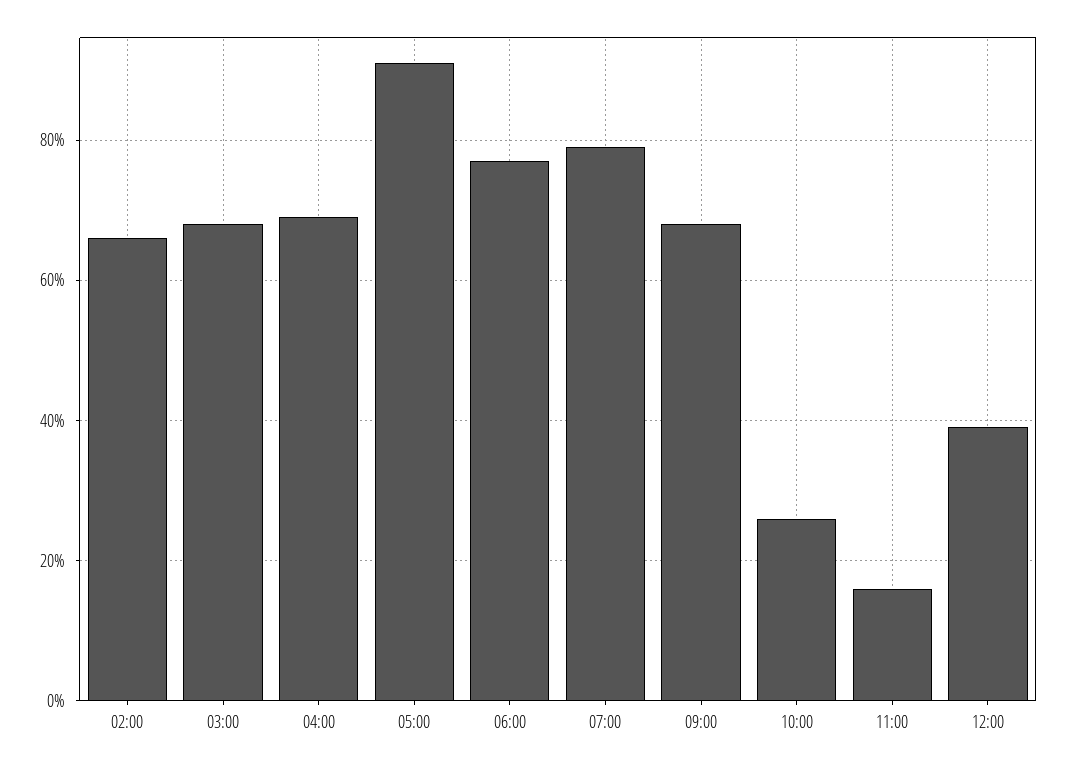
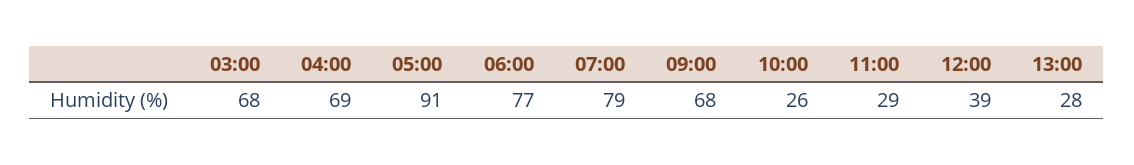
02:00: 65 -> none
11:00: 15 -> 29
13:00: none -> 28

